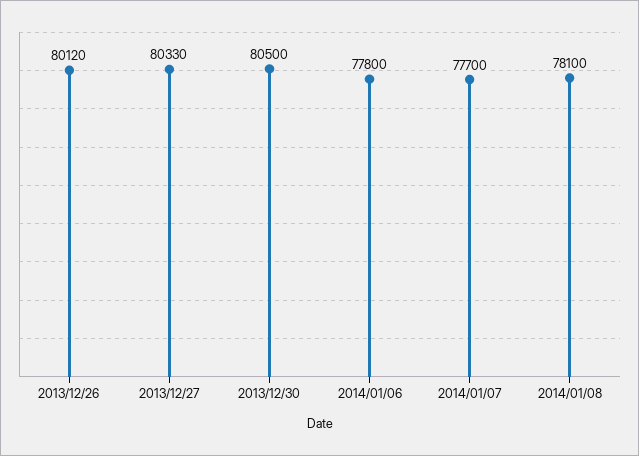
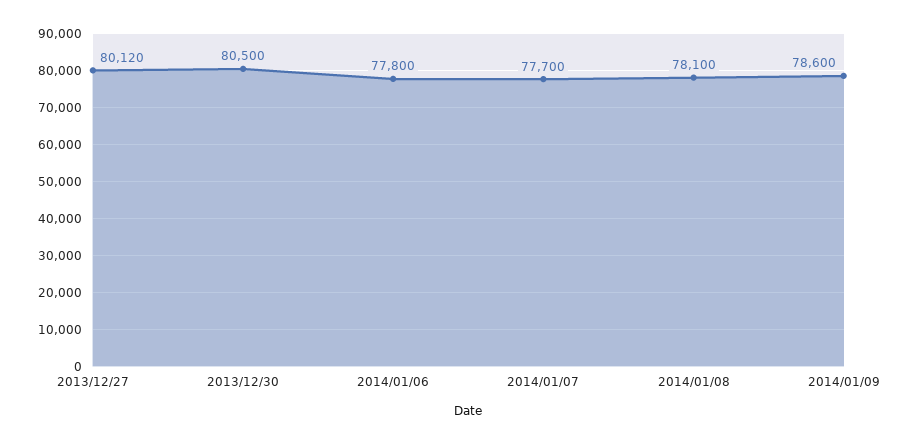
2013/12/26: 80120 -> none
2013/12/27: 80330 -> 80120
2014/01/09: none -> 78600

